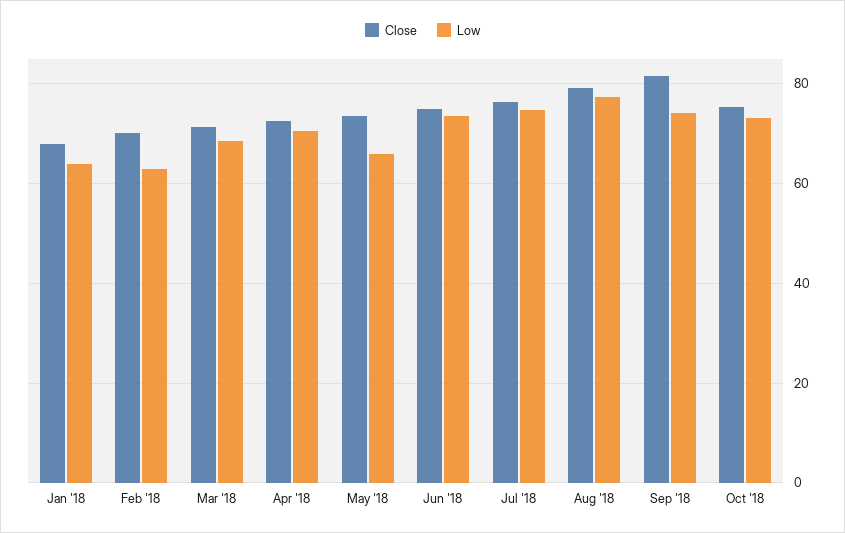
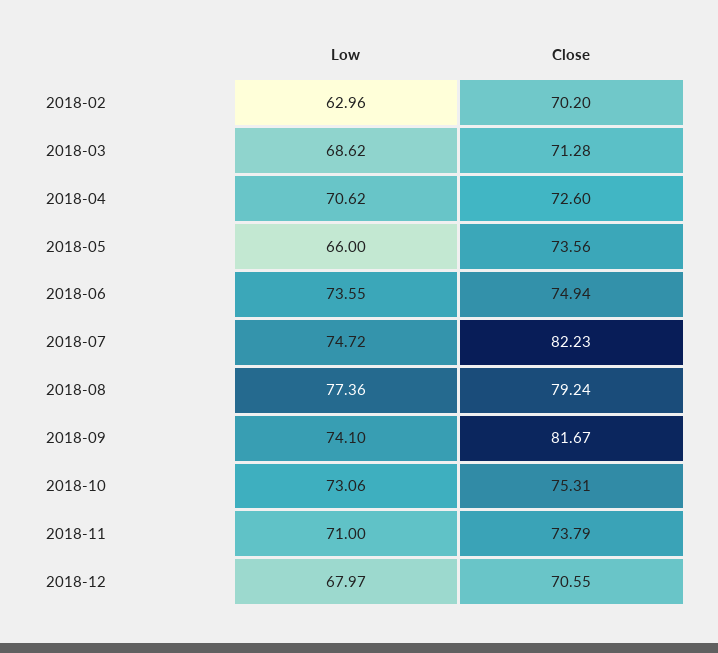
Close, Jan '18: 68 -> none
Low, Jan '18: 64 -> none
Close, Jul '18: 76 -> 82.23
Low, 2018-11: none -> 71
Close, 2018-11: none -> 73.79
Low, 2018-12: none -> 67.97
Close, 2018-12: none -> 70.55

